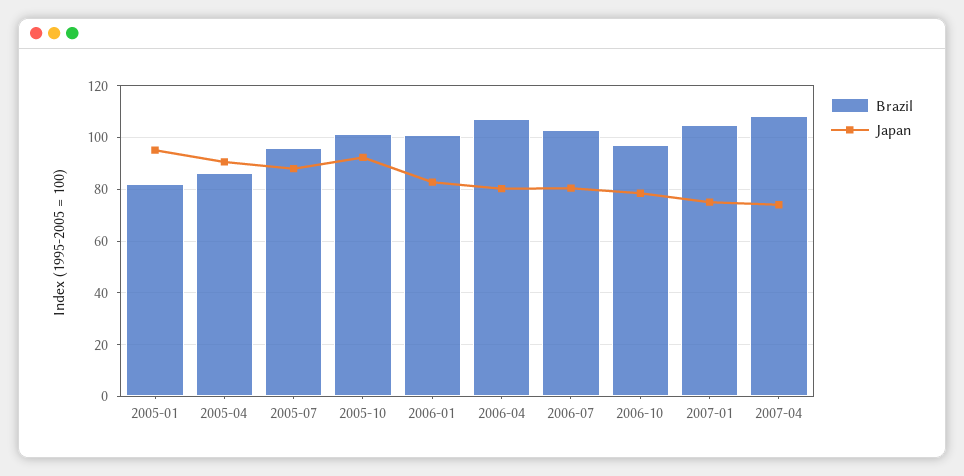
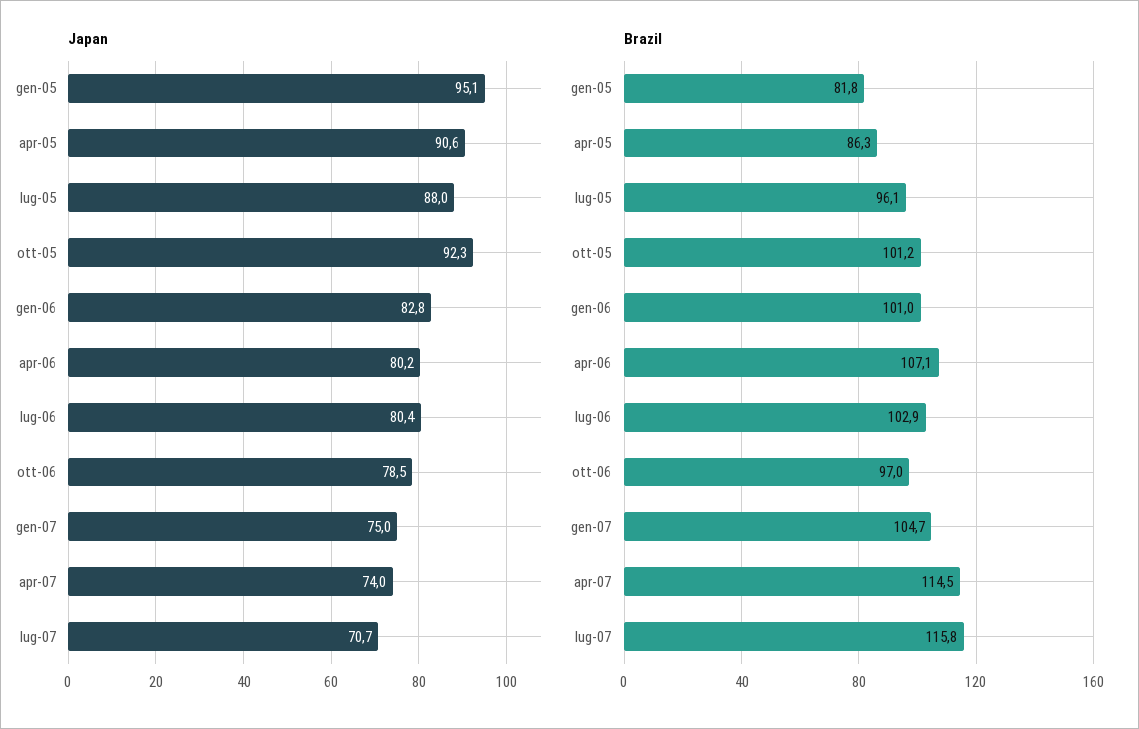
Brazil, 2007-04: 107.5 -> 114.5
Japan, lug-07: none -> 70.7
Brazil, lug-07: none -> 115.8

